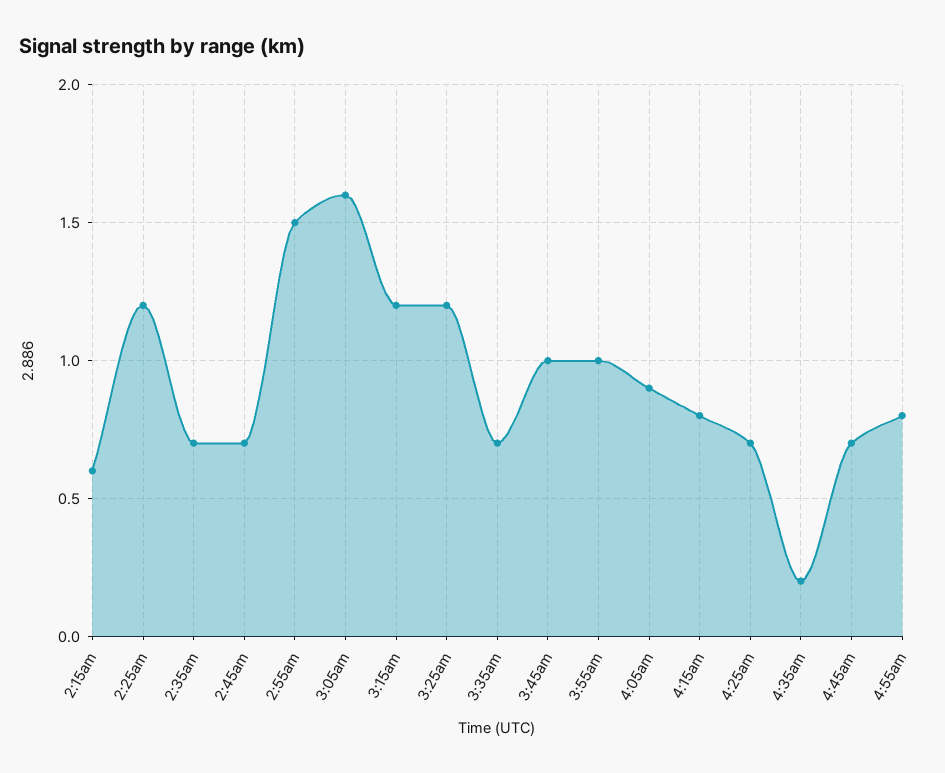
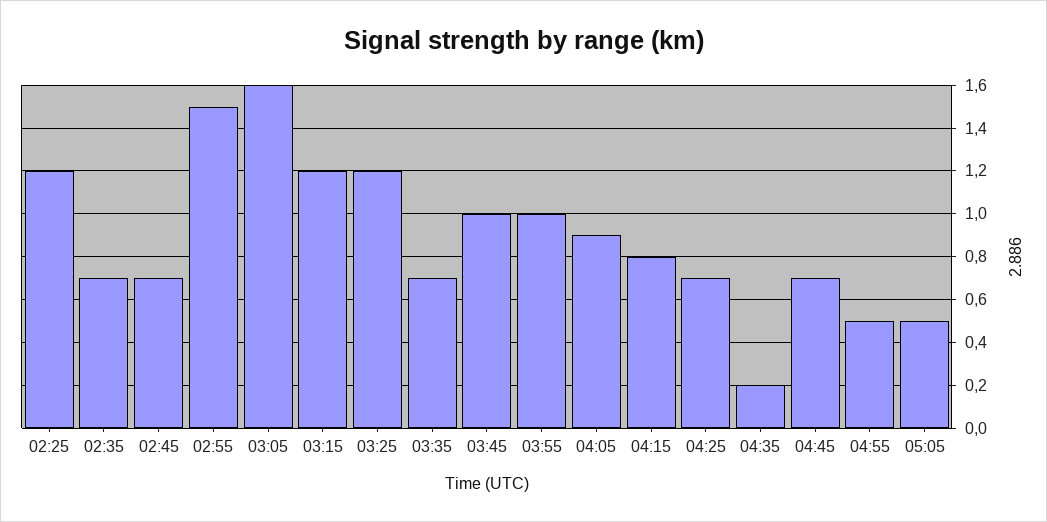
2:15am: 0.6 -> none
4:55am: 0.8 -> 0.5
05:05: none -> 0.5

